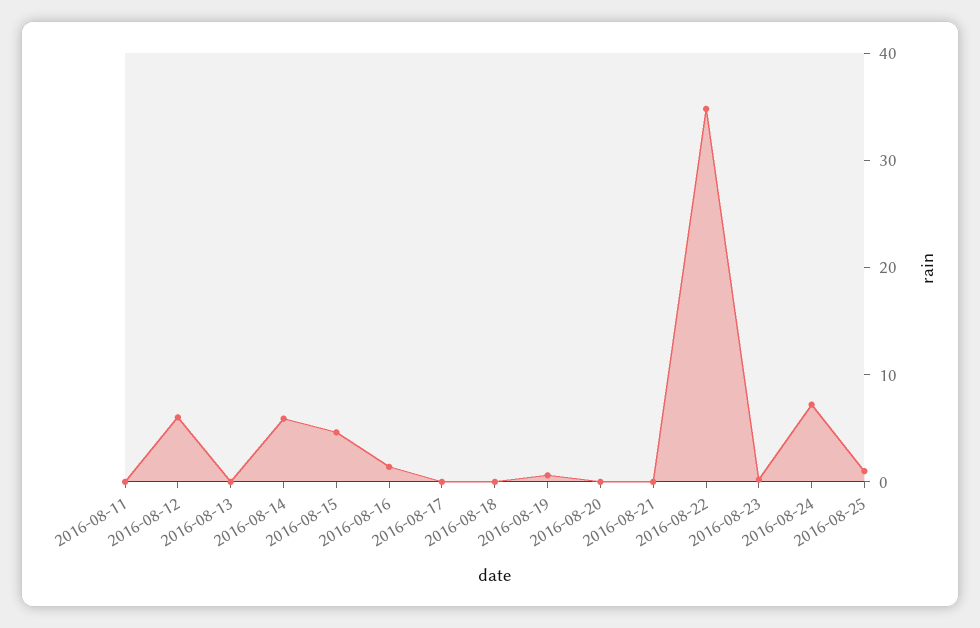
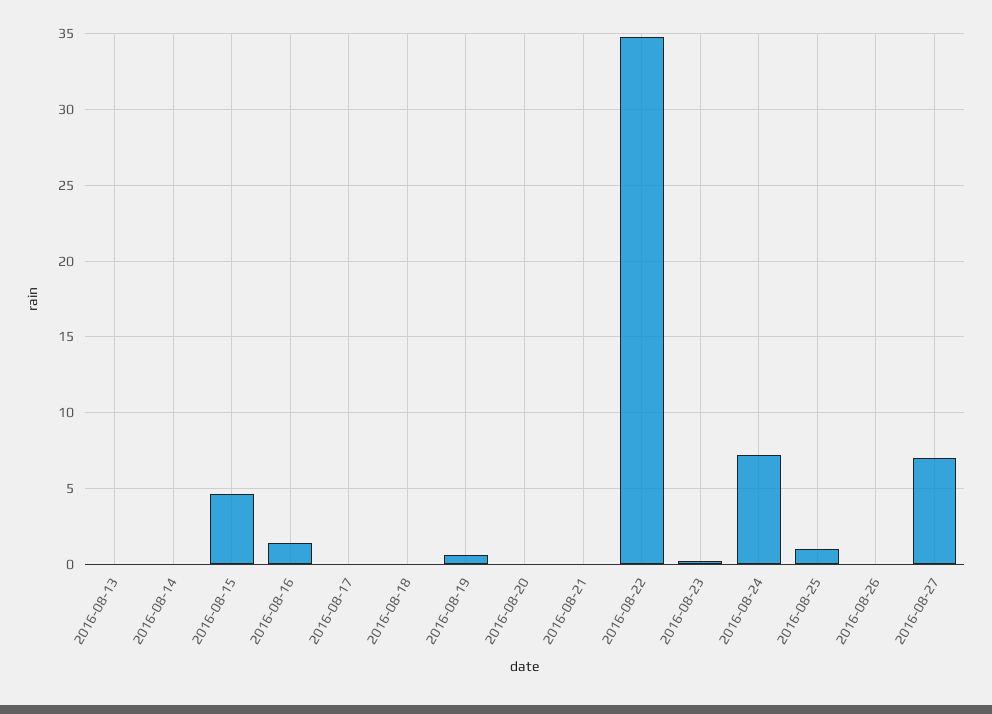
2016-08-11: 0 -> none
2016-08-12: 6 -> none
2016-08-14: 6 -> 0
2016-08-26: none -> 0
2016-08-27: none -> 7

